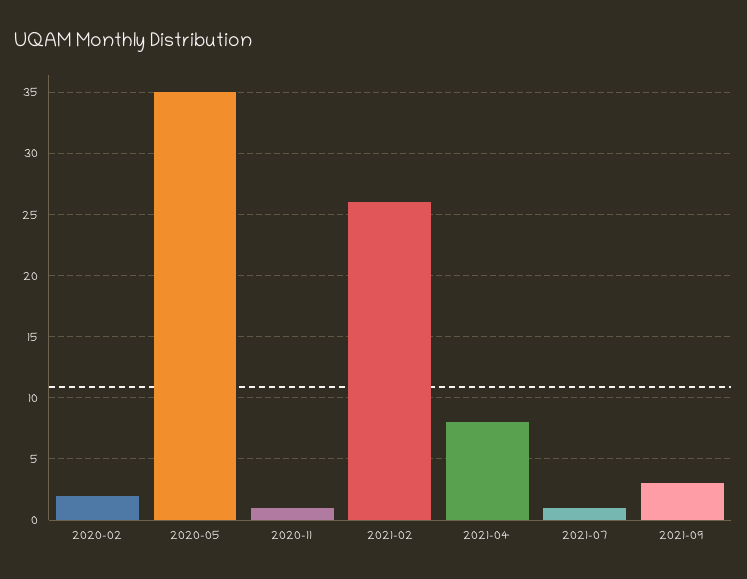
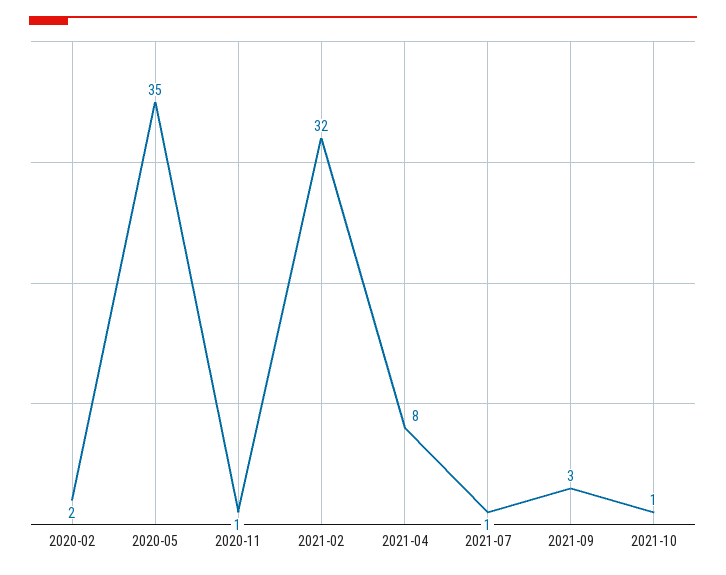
2021-02: 26 -> 32
2021-10: none -> 1

